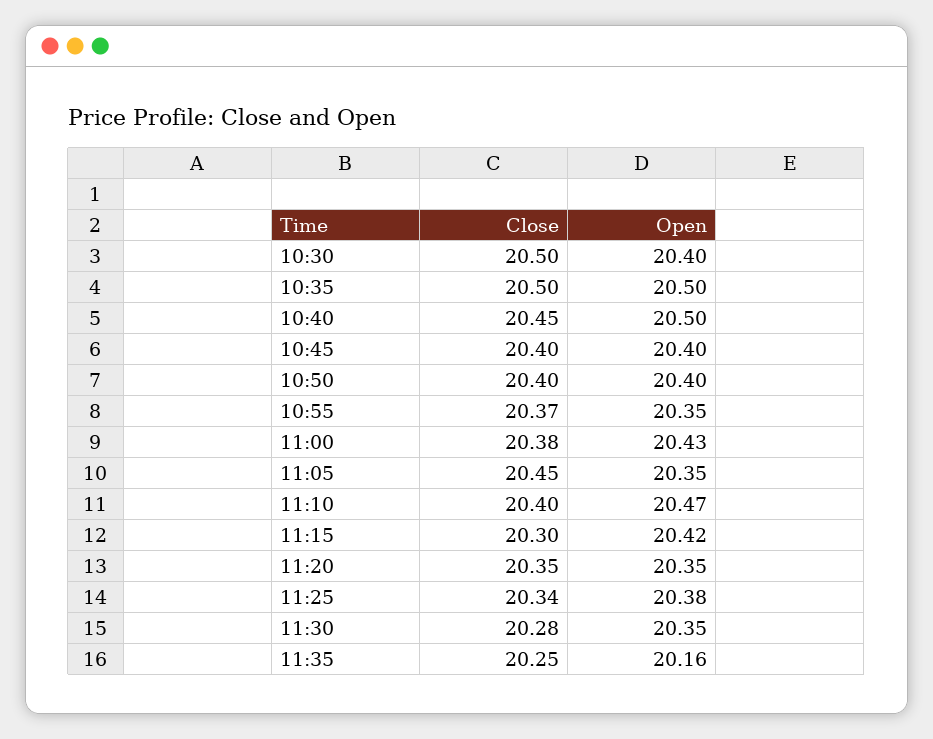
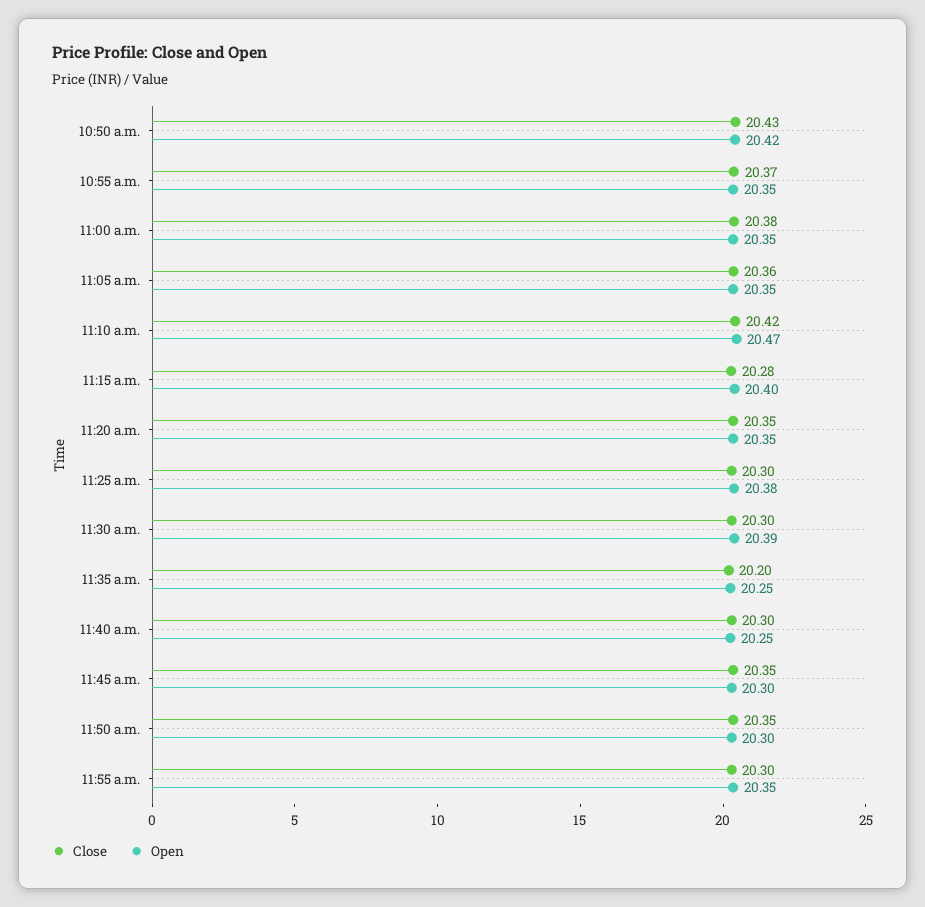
Close, 10:30: 20.5 -> none
Open, 10:30: 20.4 -> none
Close, 10:35: 20.5 -> none
Open, 10:35: 20.5 -> none
Close, 10:40: 20.45 -> none
Open, 10:40: 20.5 -> none
Close, 10:45: 20.4 -> none
Open, 10:45: 20.4 -> none
Close, 10:50: 20.4 -> 20.43
Open, 10:50: 20.4 -> 20.42
Open, 11:00: 20.43 -> 20.35
Close, 11:05: 20.45 -> 20.36
Close, 11:10: 20.4 -> 20.42
Close, 11:15: 20.3 -> 20.28
Open, 11:15: 20.42 -> 20.4
Close, 11:25: 20.34 -> 20.3
Close, 11:30: 20.28 -> 20.3
Open, 11:30: 20.35 -> 20.39
Close, 11:35: 20.25 -> 20.2
Open, 11:35: 20.16 -> 20.25
Close, 11:40 a.m.: none -> 20.3
Open, 11:40 a.m.: none -> 20.25
Close, 11:45 a.m.: none -> 20.35
Open, 11:45 a.m.: none -> 20.3
Close, 11:50 a.m.: none -> 20.35
Open, 11:50 a.m.: none -> 20.3
Close, 11:55 a.m.: none -> 20.3
Open, 11:55 a.m.: none -> 20.35

